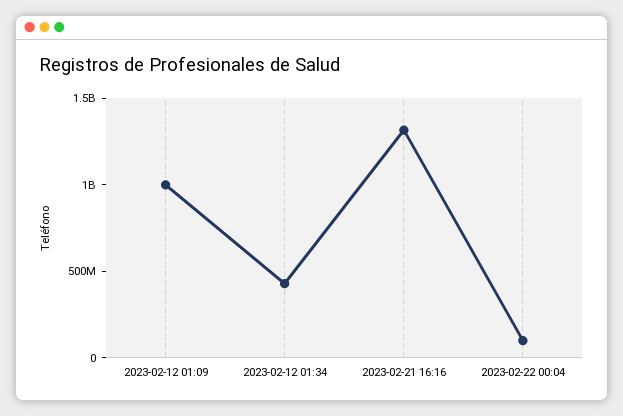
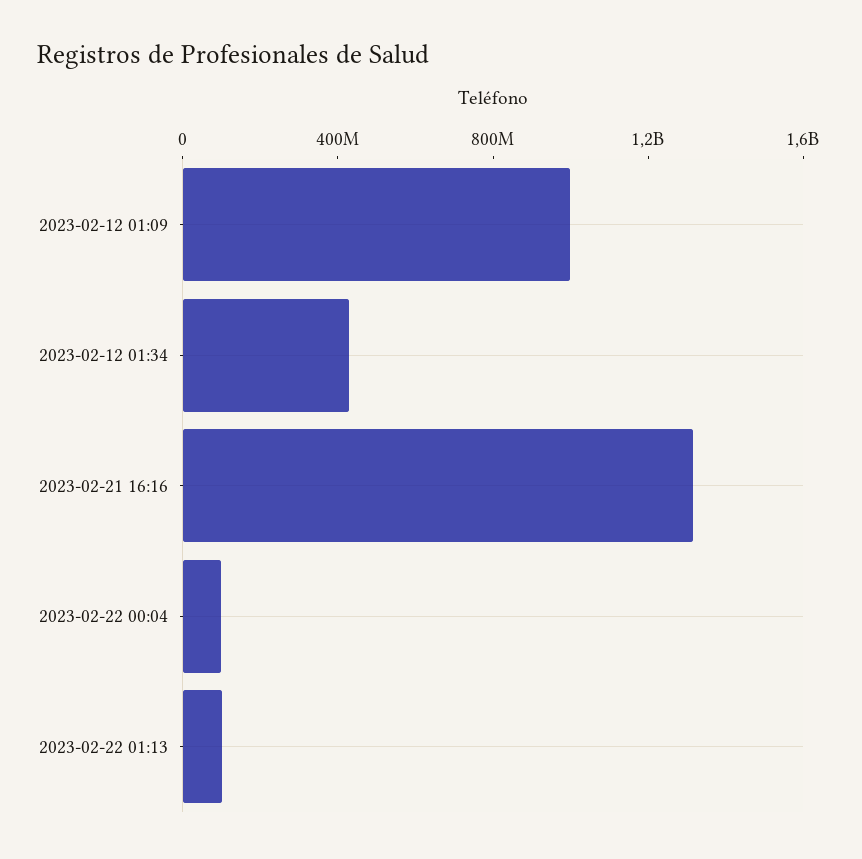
2023-02-22 01:13: none -> 100000000

